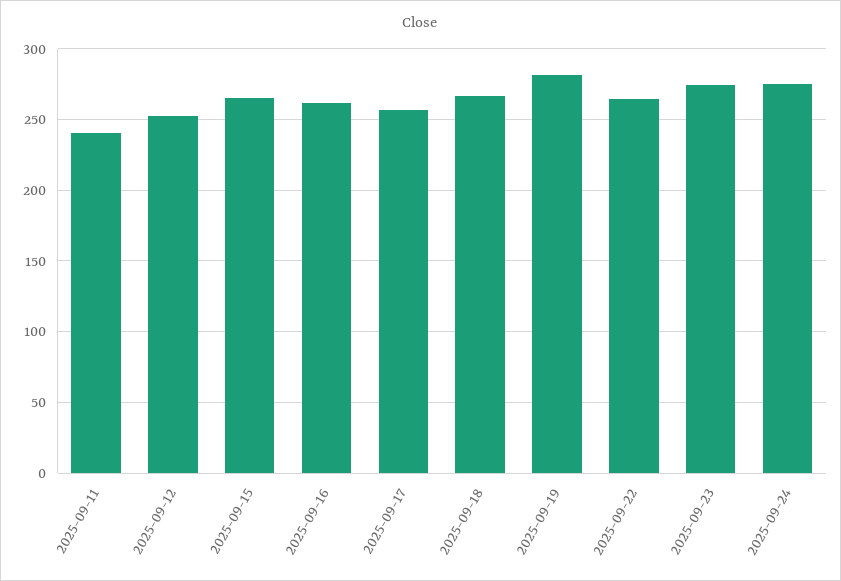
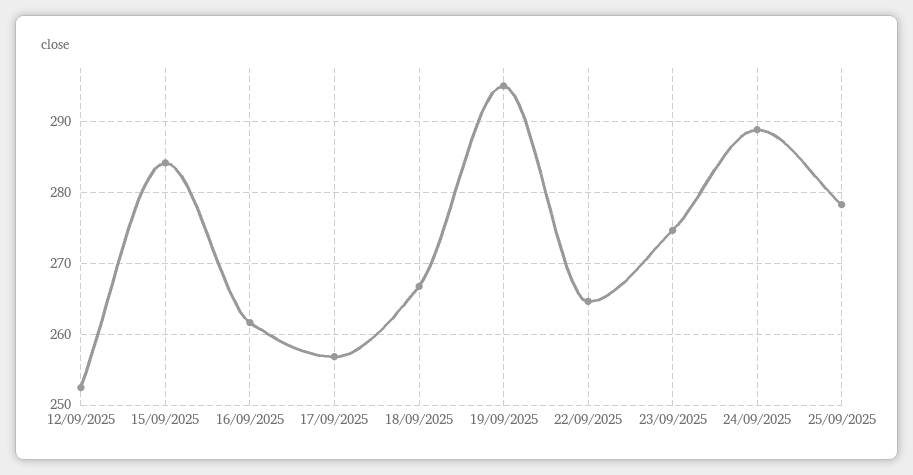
2025-09-11: 240 -> none
2025-09-15: 265 -> 284
2025-09-19: 280 -> 295
2025-09-24: 275 -> 289
25/09/2025: none -> 278

